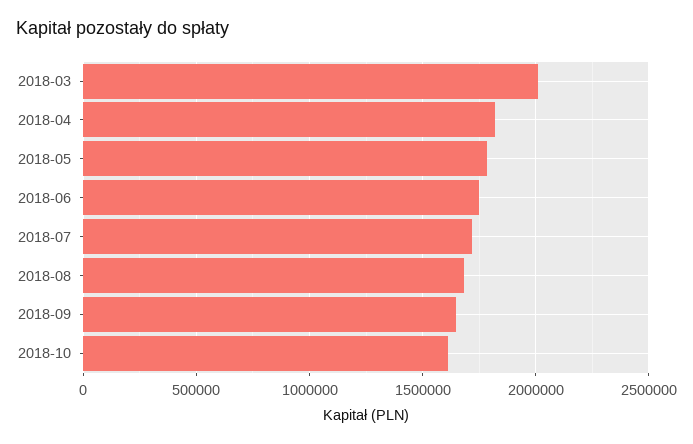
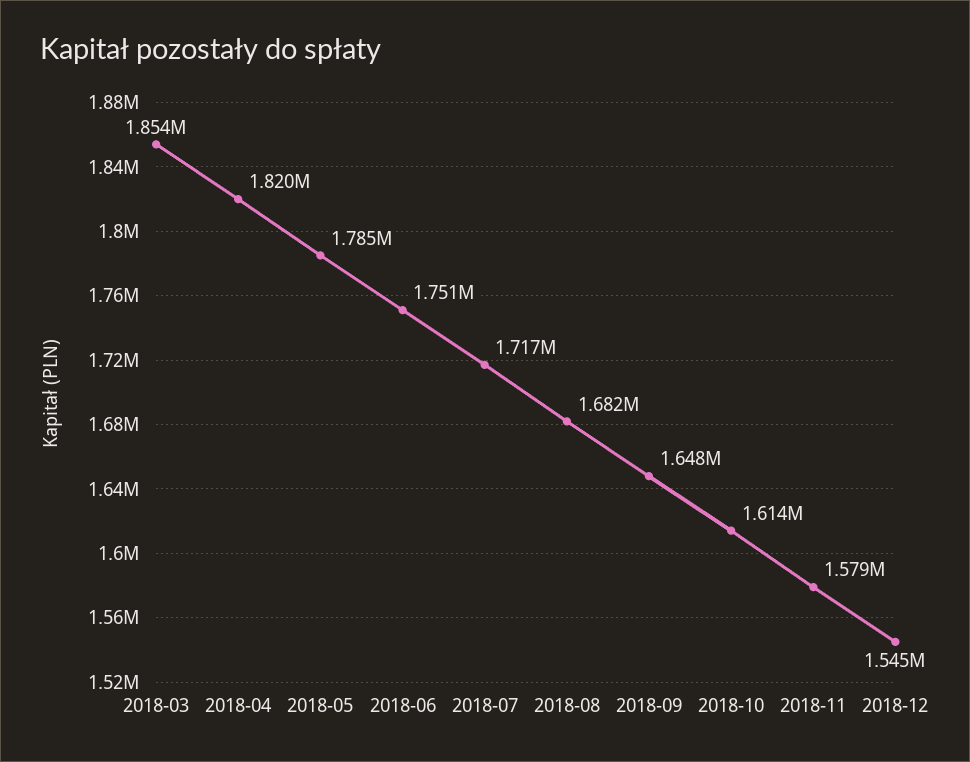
2018-03: 2000000 -> 1854000
2018-11: none -> 1579000
2018-12: none -> 1545000

